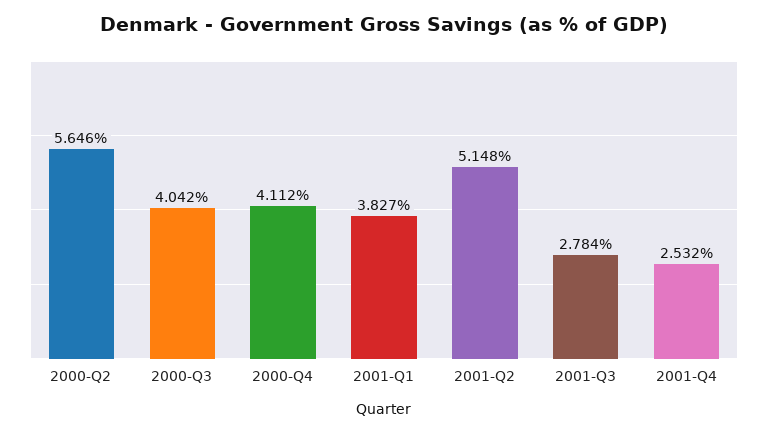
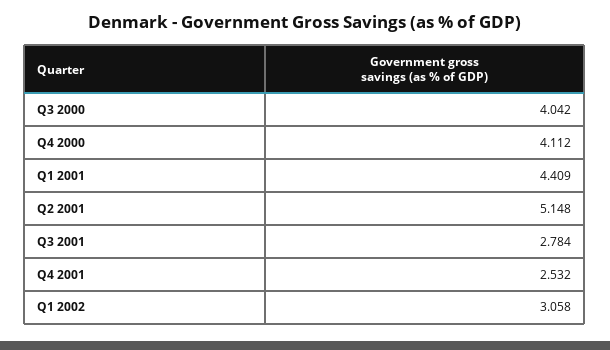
2000-Q2: 5.646 -> none
2001-Q1: 3.827 -> 4.409
Q1 2002: none -> 3.058

